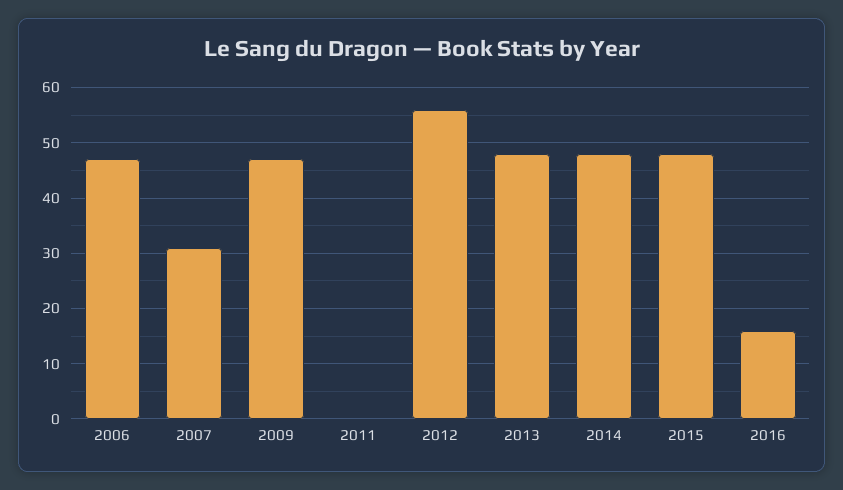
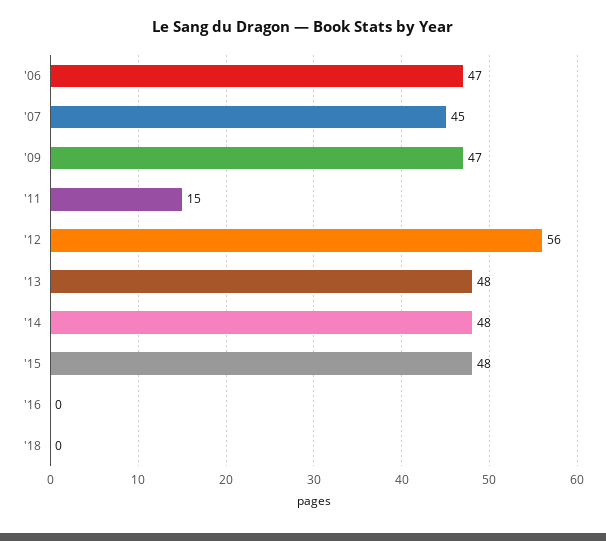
2007: 30 -> 45
2011: 0 -> 15
2016: 15 -> 0
'18: none -> 0

